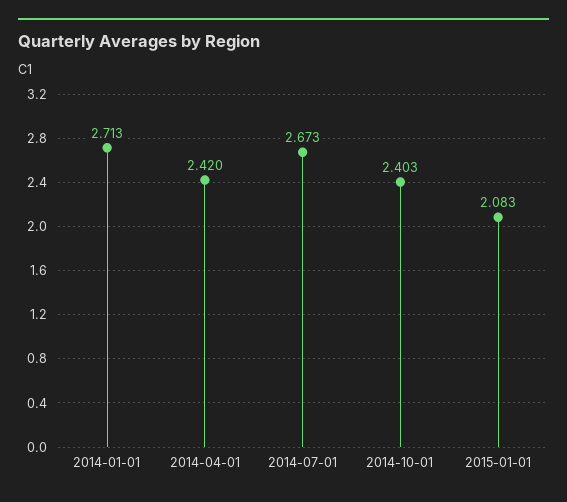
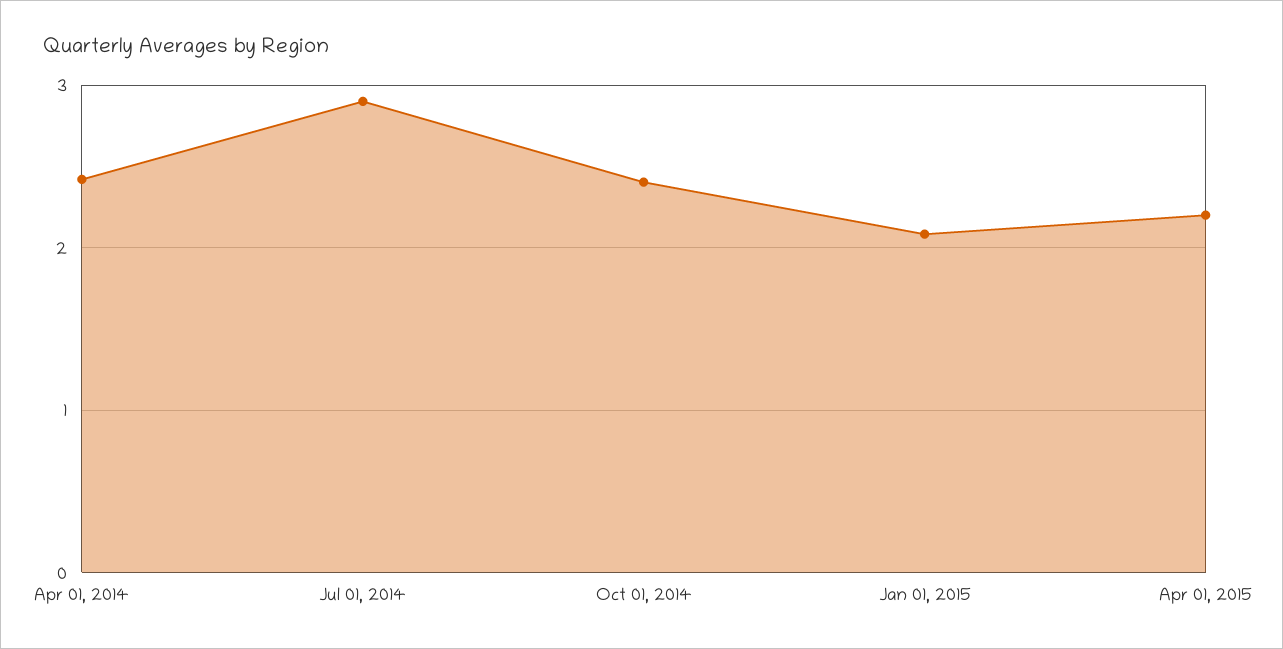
2014-01-01: 2.713 -> none
2014-07-01: 2.673 -> 2.9
Apr 01, 2015: none -> 2.2

